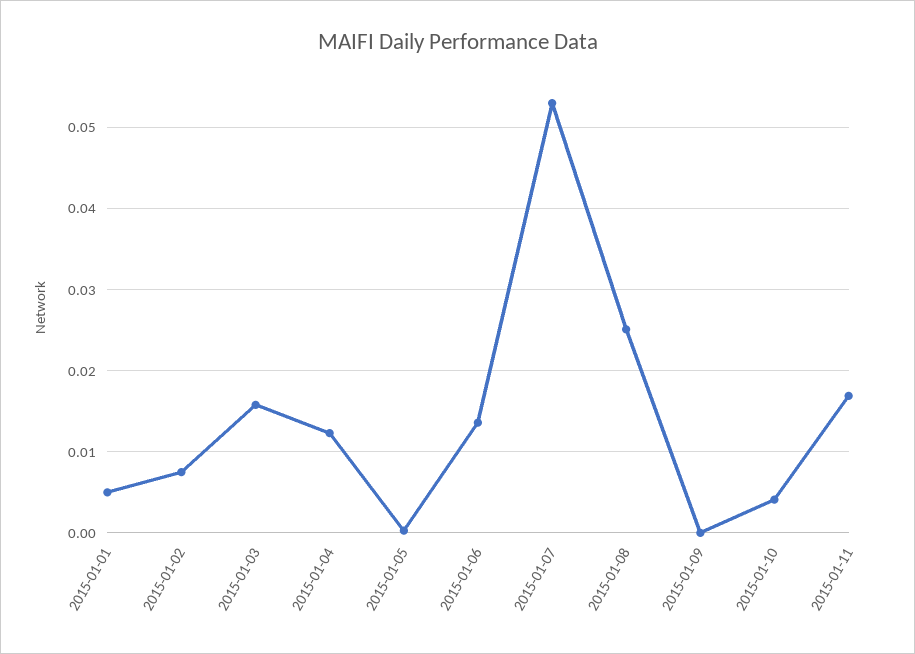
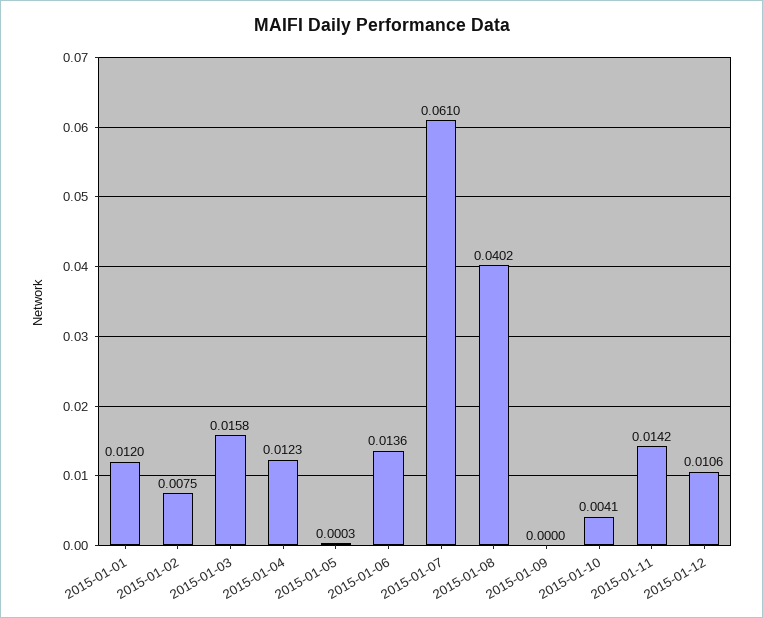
2015-01-01: 0.005 -> 0.012
2015-01-07: 0.053 -> 0.061
2015-01-08: 0.025 -> 0.0402
2015-01-11: 0.017 -> 0.0142
2015-01-12: none -> 0.0106

